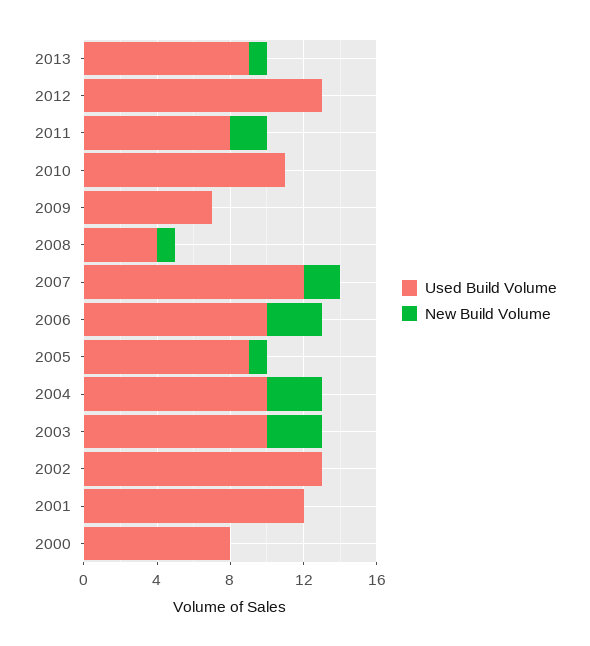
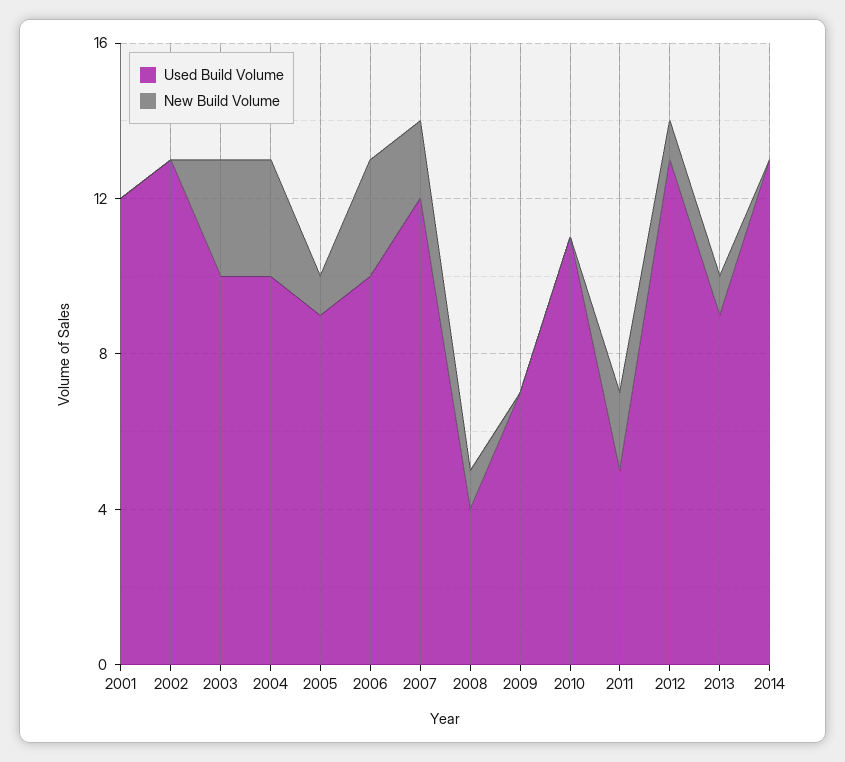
New Build Volume, 2012: 0 -> 1
Used Build Volume, 2011: 8 -> 5
Used Build Volume, 2000: 8 -> none
New Build Volume, 2000: 0 -> none
Used Build Volume, 2014: none -> 13
New Build Volume, 2014: none -> 0

